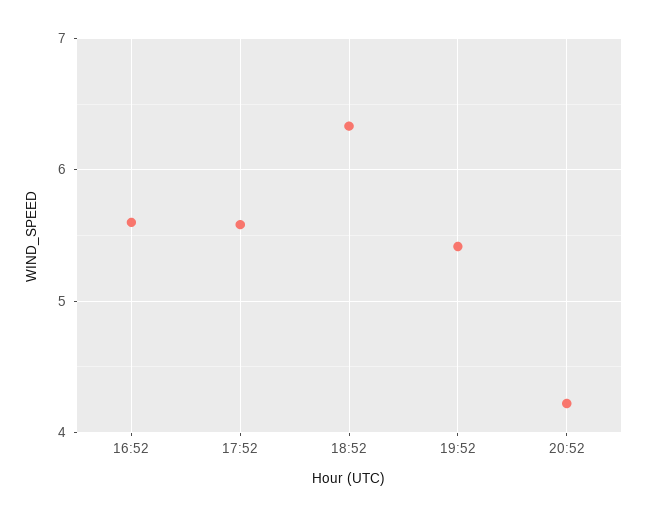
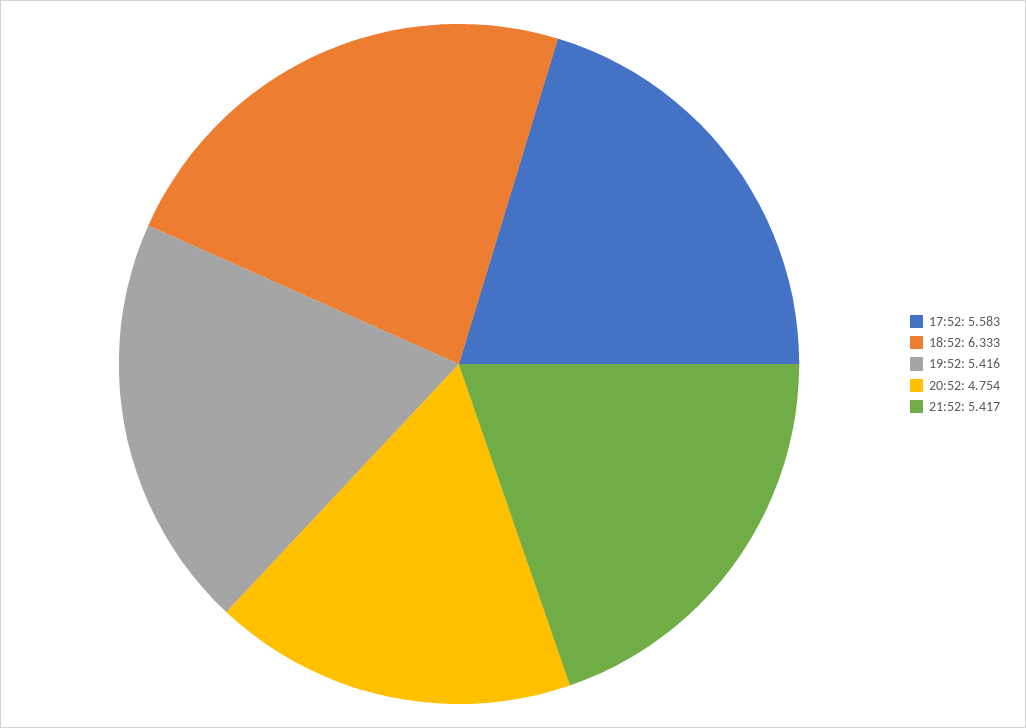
16:52: 5.6 -> none
20:52: 4.2 -> 4.754
21:52: none -> 5.417

